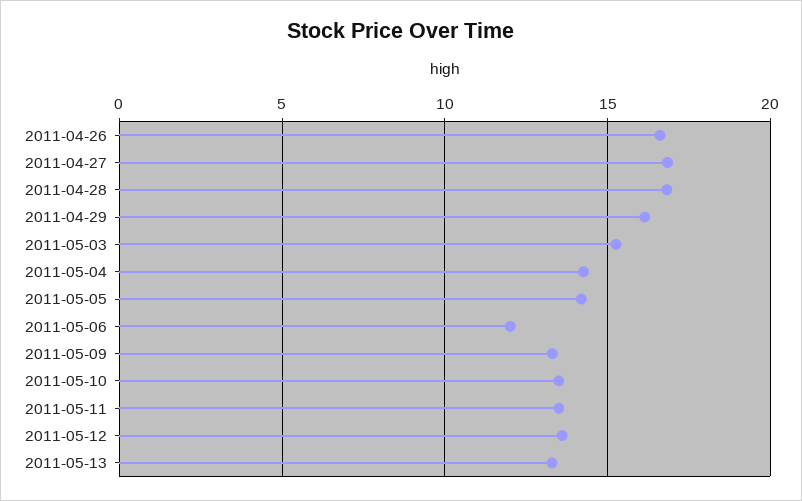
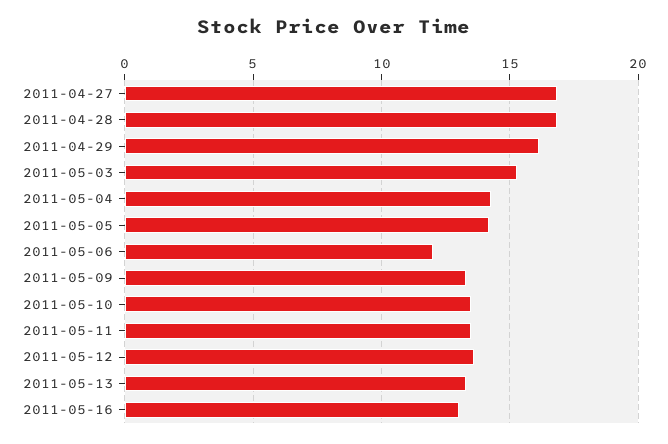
2011-04-26: 16.5 -> none
2011-05-16: none -> 13

